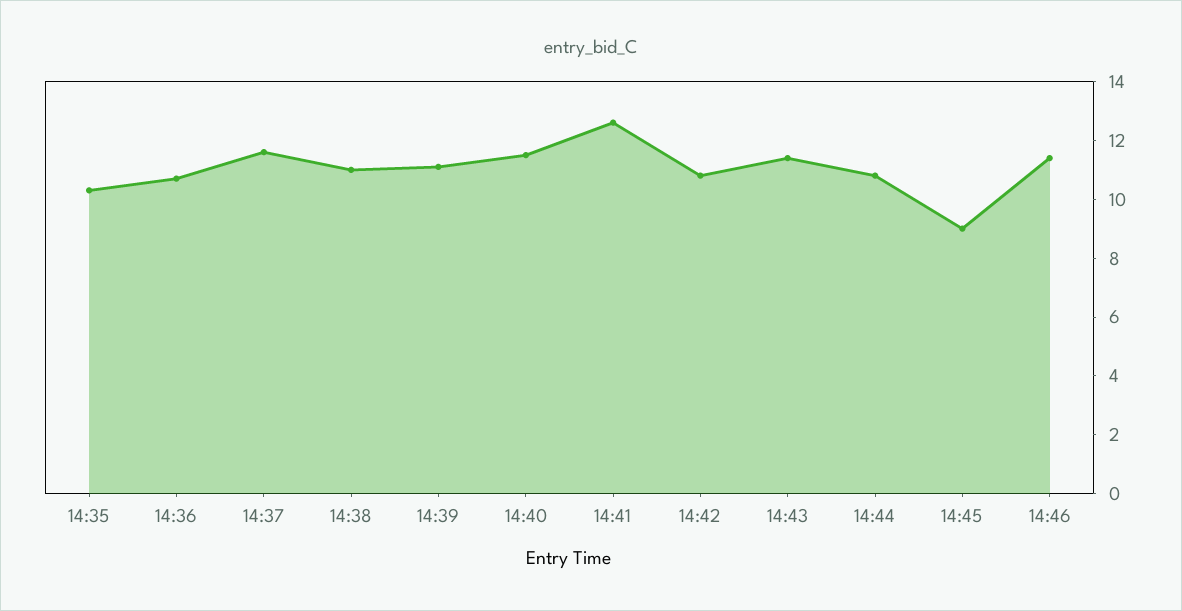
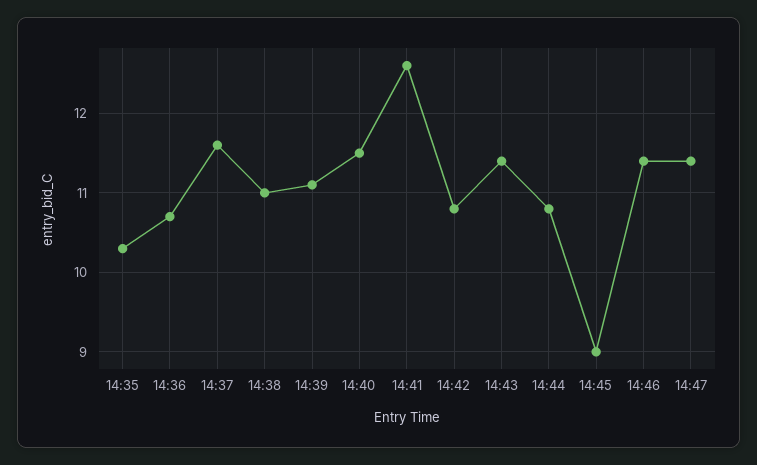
14:47: none -> 11.4

